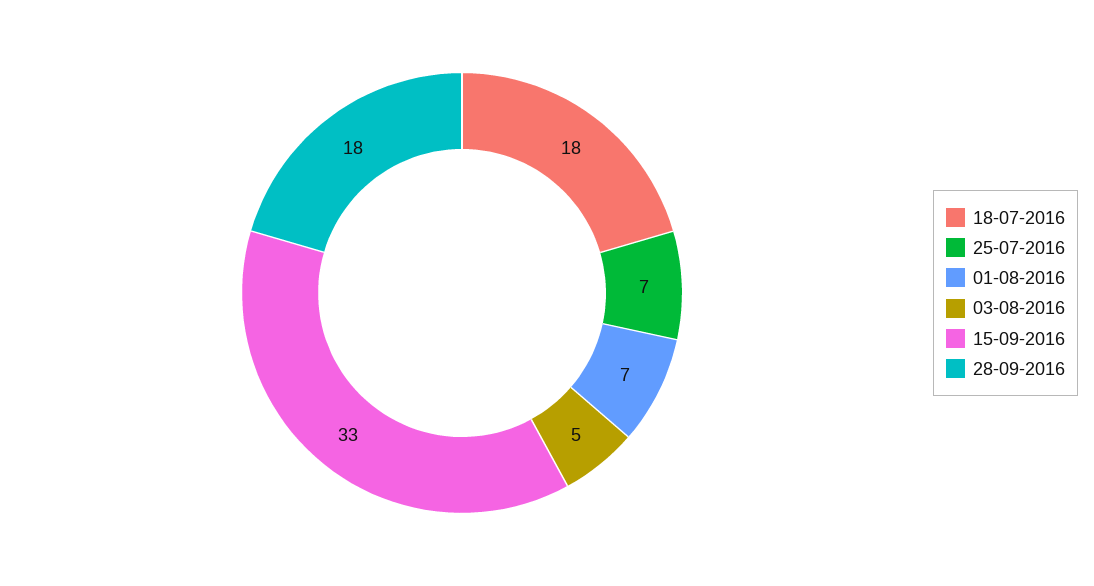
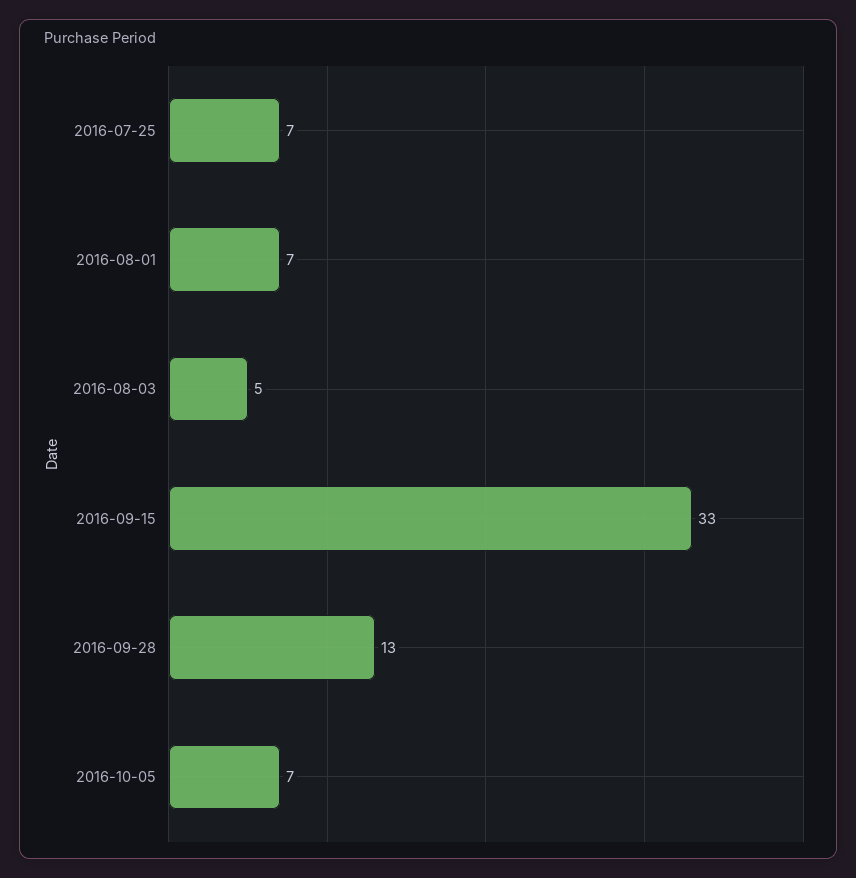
18-07-2016: 18 -> none
28-09-2016: 18 -> 13
2016-10-05: none -> 7

